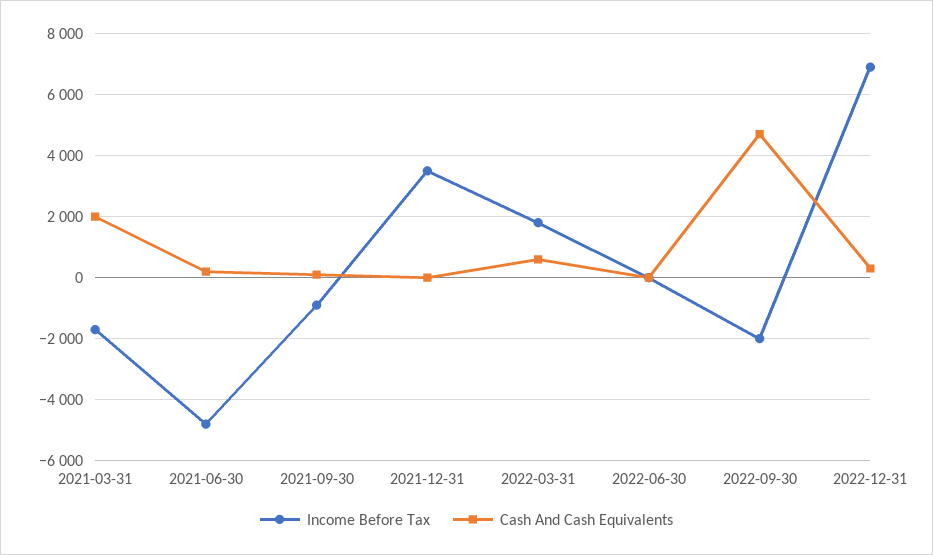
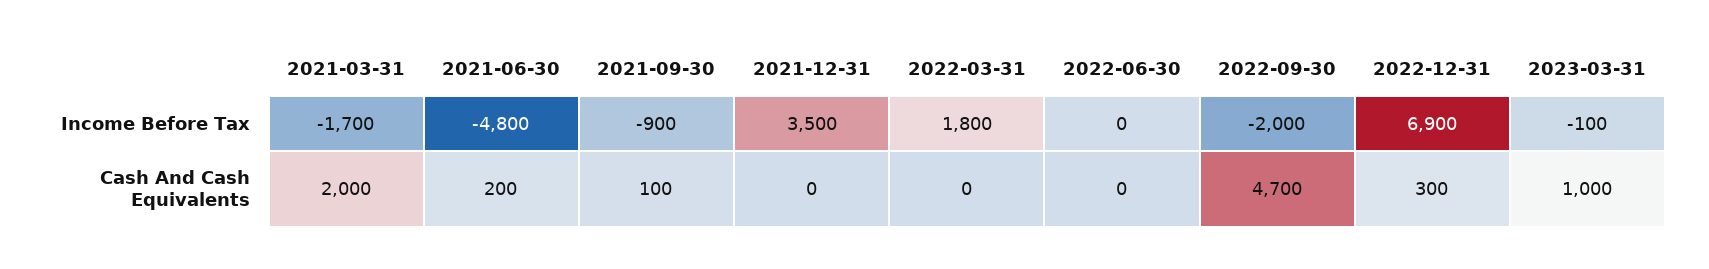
Cash And Cash Equivalents, 2022-03-31: 600 -> 0
Income Before Tax, 2023-03-31: none -> -100
Cash And Cash Equivalents, 2023-03-31: none -> 1000

